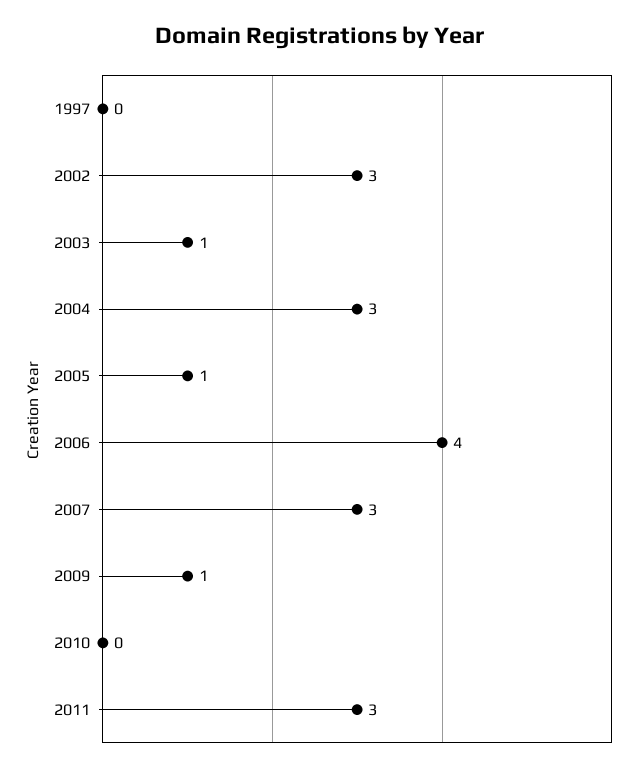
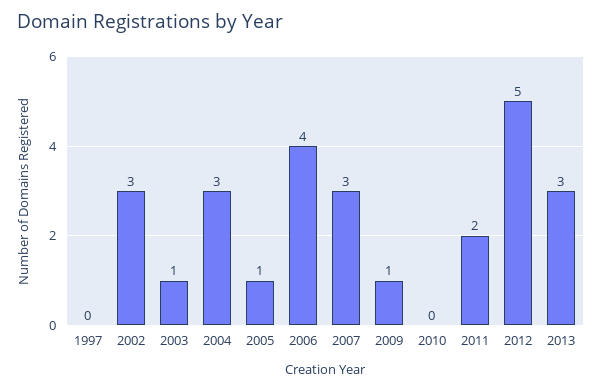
2011: 3 -> 2
2012: none -> 5
2013: none -> 3

